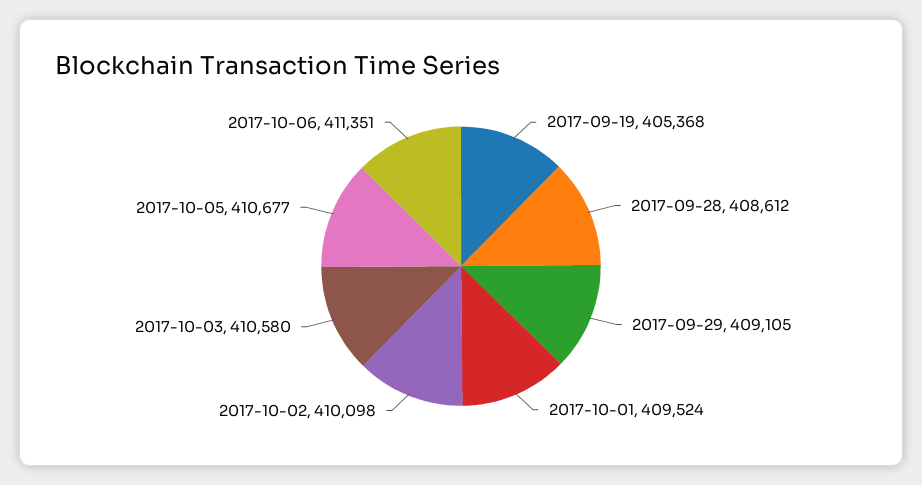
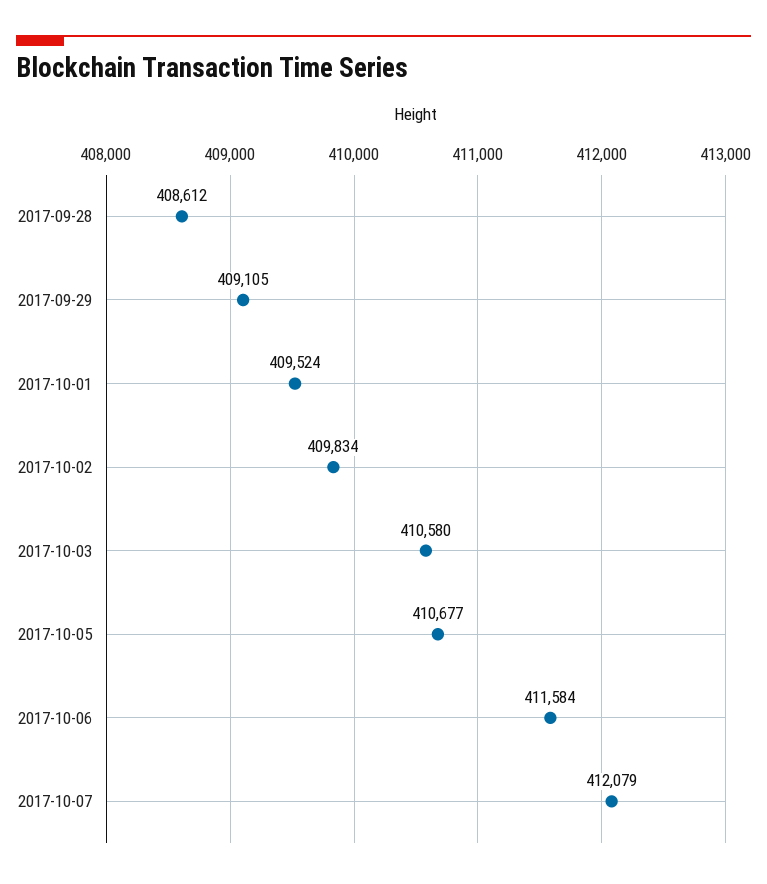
2017-09-19: 405368 -> none
2017-10-02: 410098 -> 409834
2017-10-06: 411351 -> 411584
2017-10-07: none -> 412079

